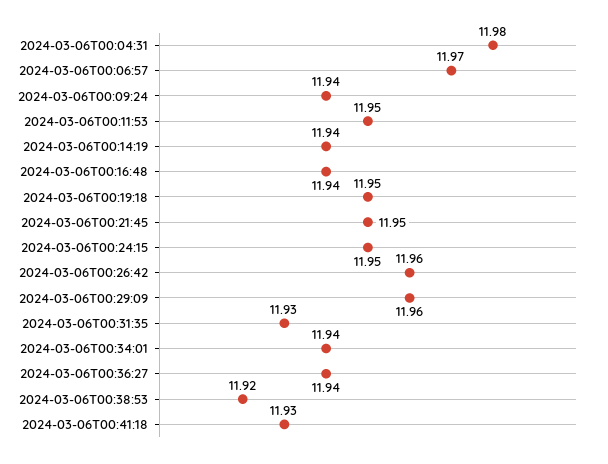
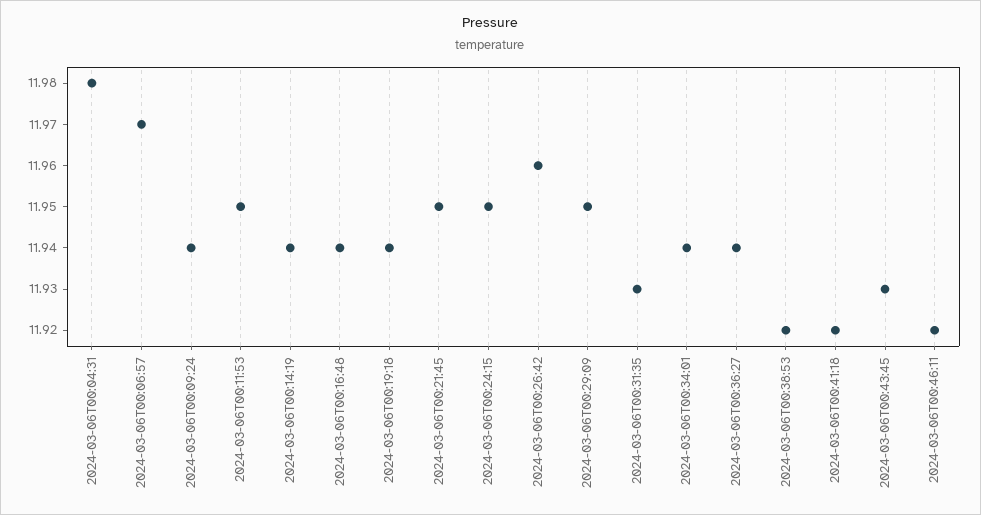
2024-03-06T00:19:18: 11.95 -> 11.94
2024-03-06T00:29:09: 11.96 -> 11.95
2024-03-06T00:41:18: 11.93 -> 11.92
2024-03-06T00:43:45: none -> 11.93
2024-03-06T00:46:11: none -> 11.92

